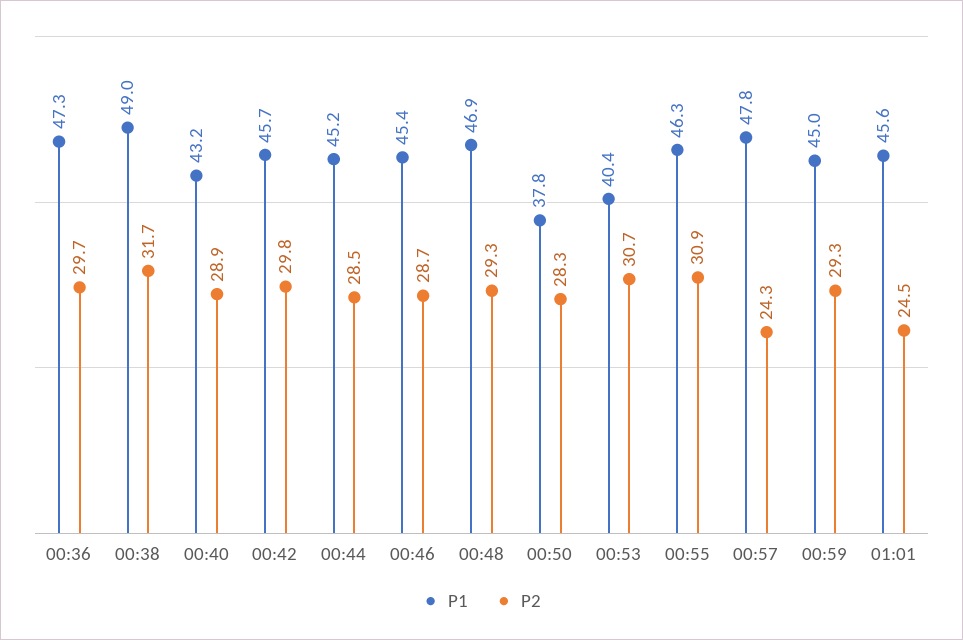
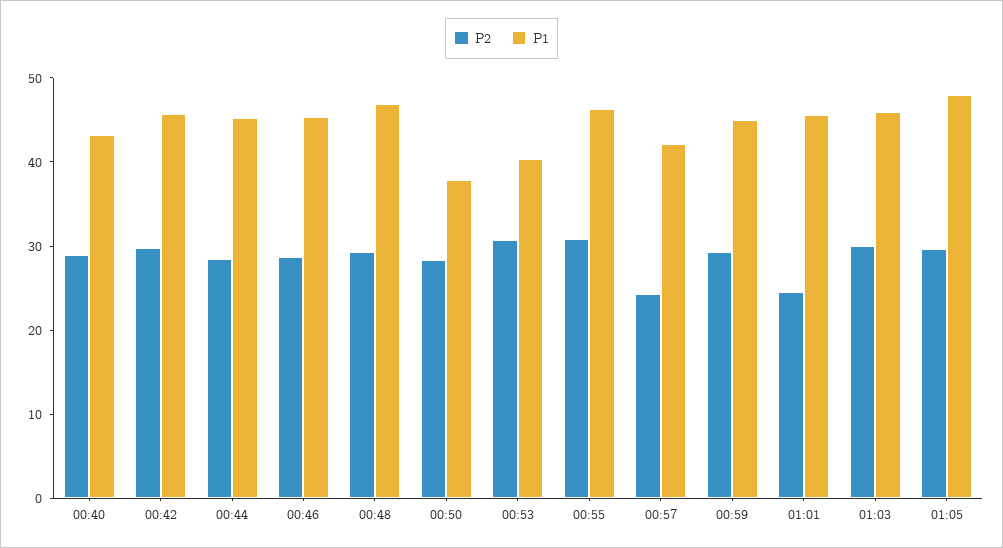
P1, 00:36: 47.3 -> none
P2, 00:36: 29.7 -> none
P1, 00:38: 49 -> none
P2, 00:38: 31.7 -> none
P1, 00:57: 47.8 -> 42
P2, 01:03: none -> 30
P1, 01:03: none -> 46
P2, 01:05: none -> 30
P1, 01:05: none -> 48

